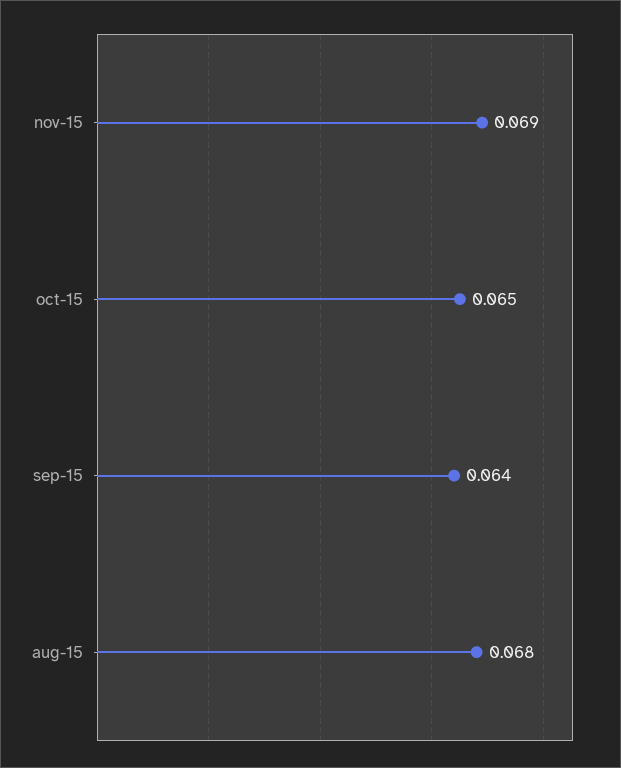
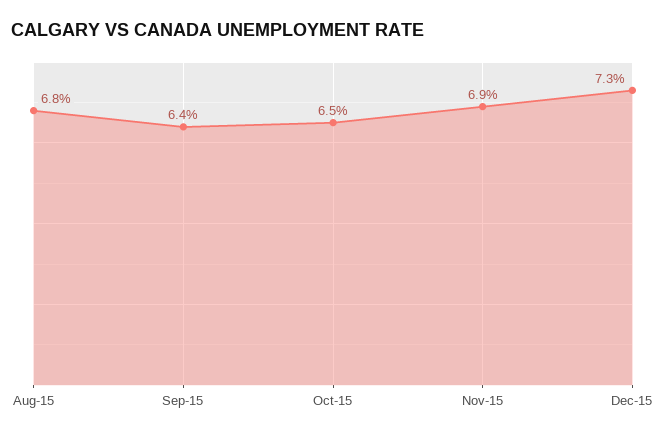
Dec-15: none -> 0.073

